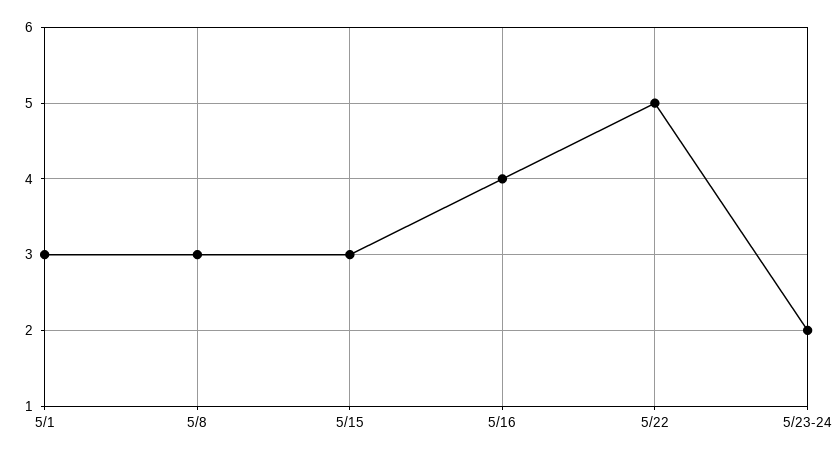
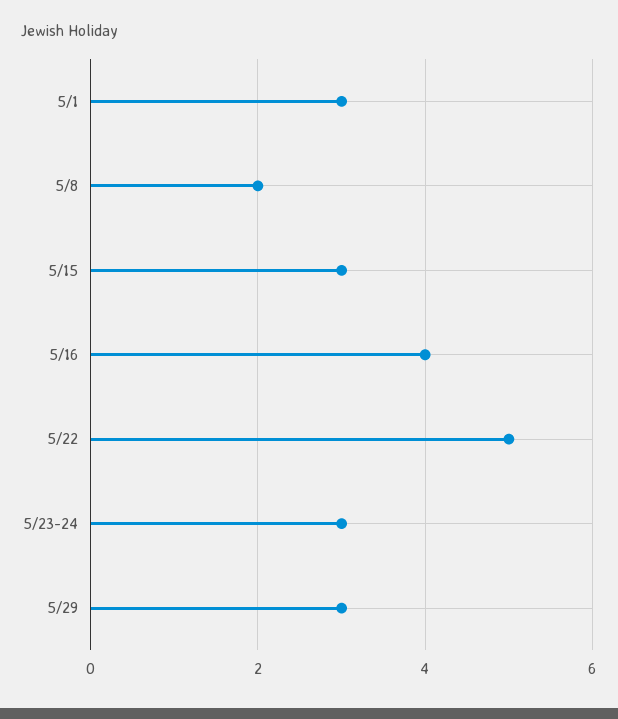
5/8: 3 -> 2
5/23-24: 2 -> 3
5/29: none -> 3

